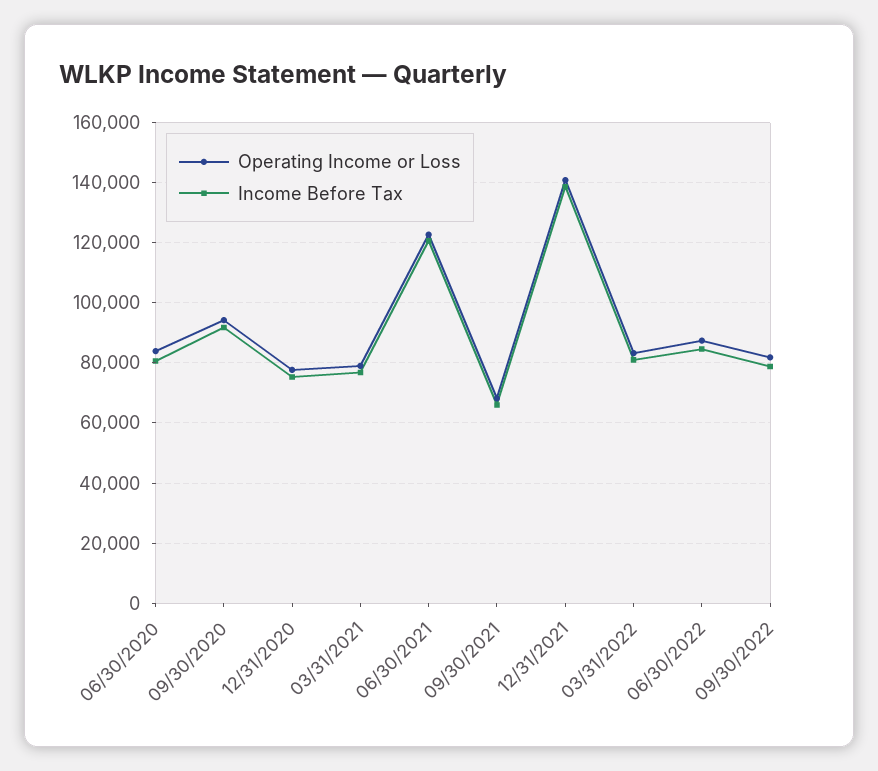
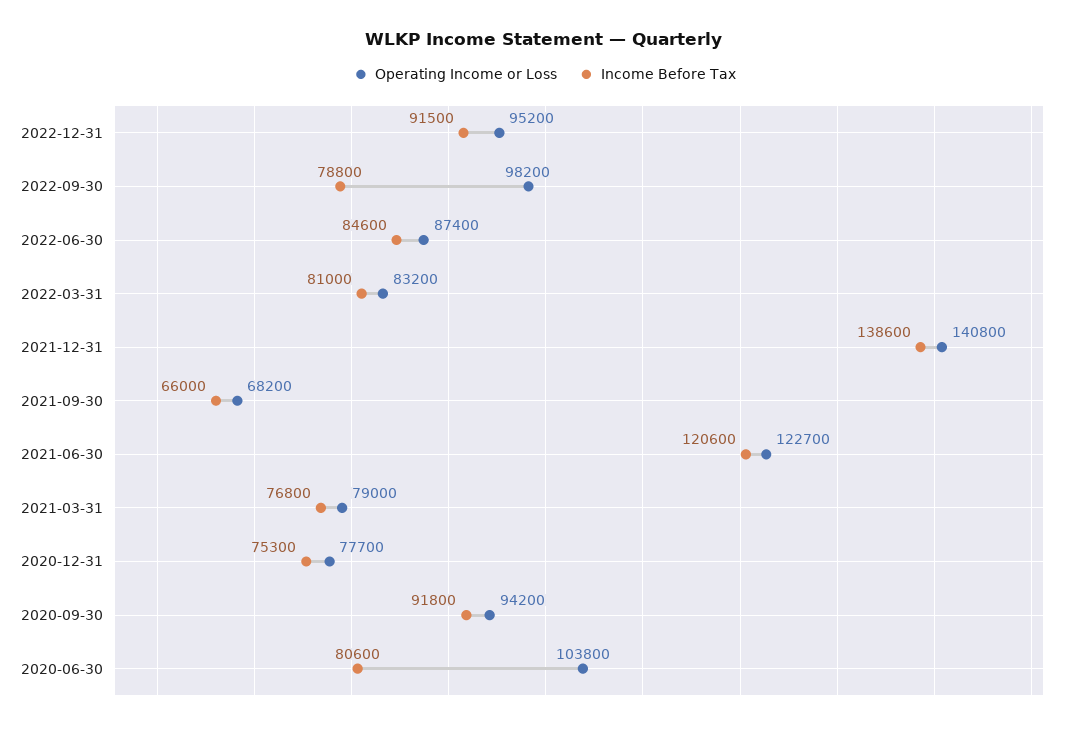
Operating Income or Loss, 06/30/2020: 84000 -> 103800
Operating Income or Loss, 09/30/2022: 82000 -> 98200
Operating Income or Loss, 2022-12-31: none -> 95200
Income Before Tax, 2022-12-31: none -> 91500

